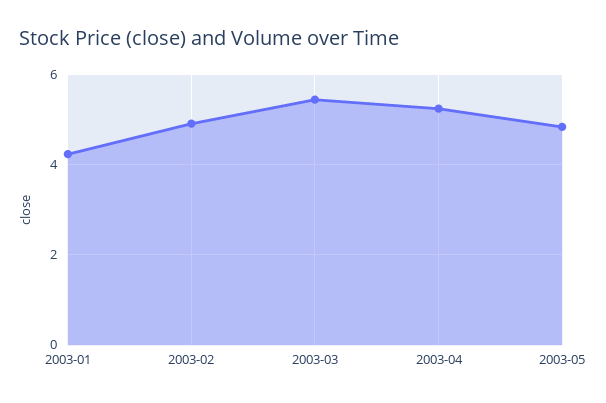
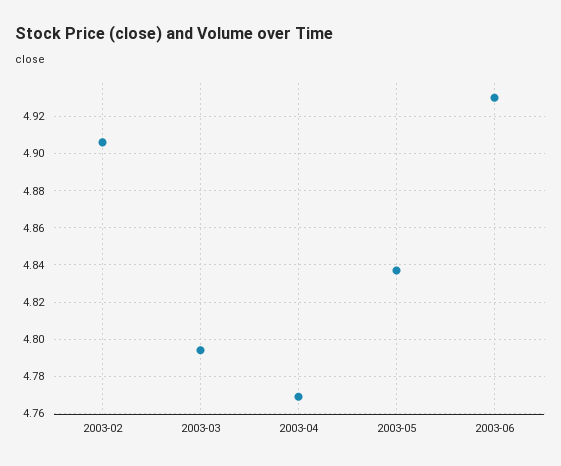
2003-01: 4.2 -> none
2003-03: 5.4 -> 4.795
2003-04: 5.2 -> 4.77
2003-06: none -> 4.93

